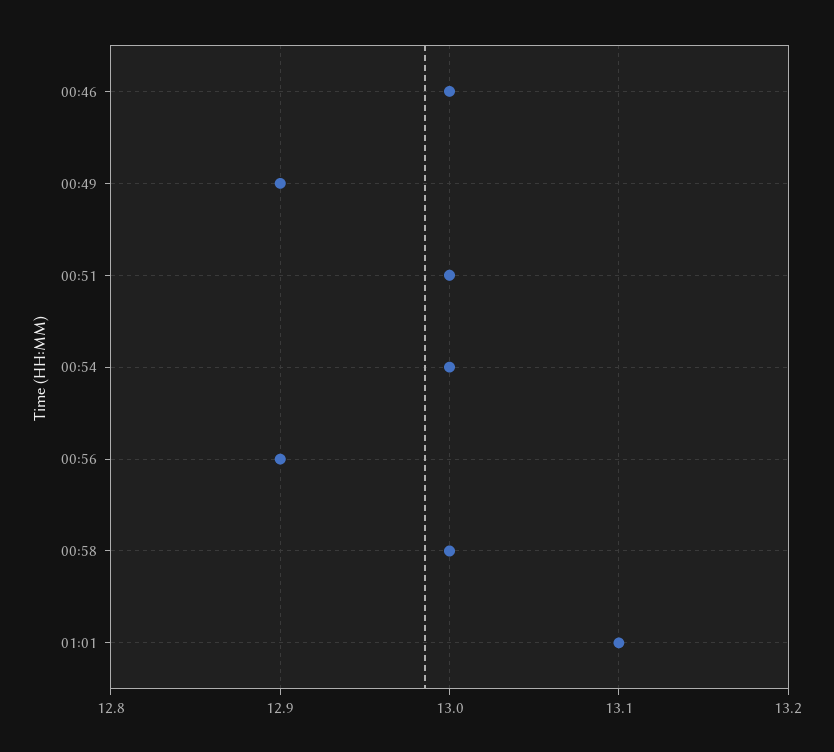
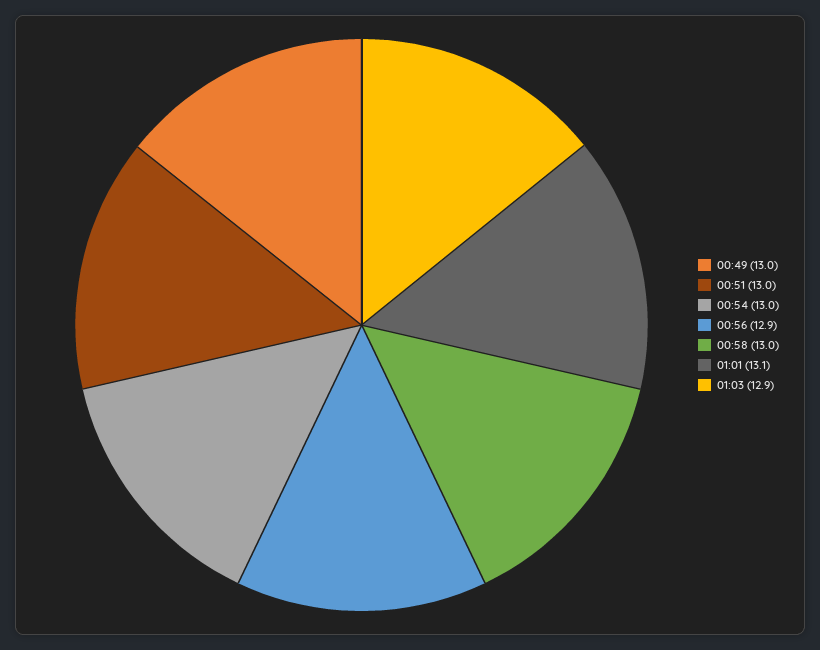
00:46: 13 -> none
00:49: 12.9 -> 13
01:03: none -> 12.9

